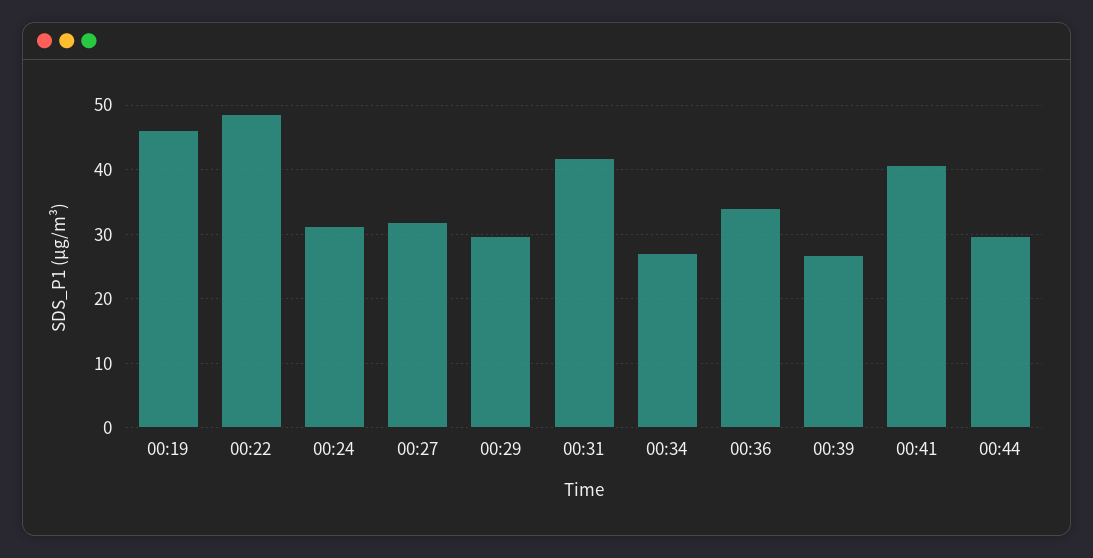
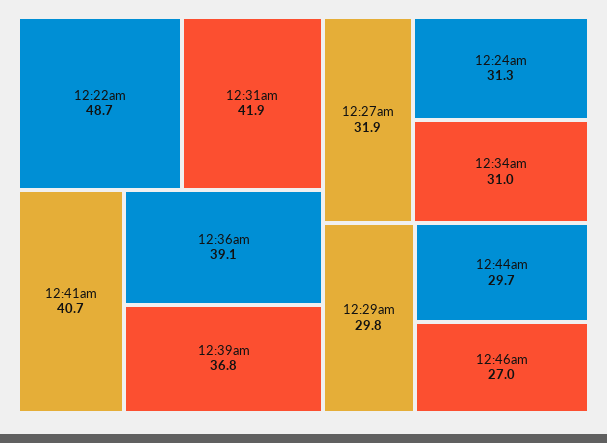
00:19: 46 -> none
00:34: 27 -> 31
00:36: 34 -> 39.1
00:39: 27 -> 36.8
12:46am: none -> 27

